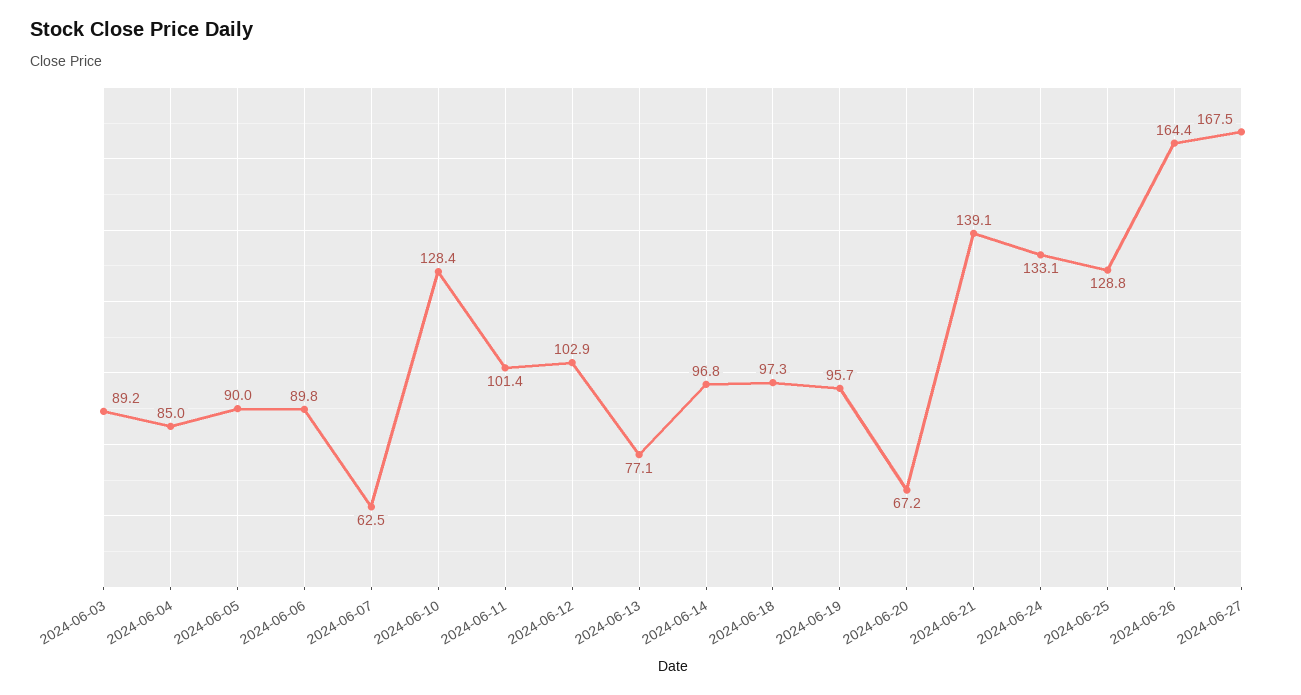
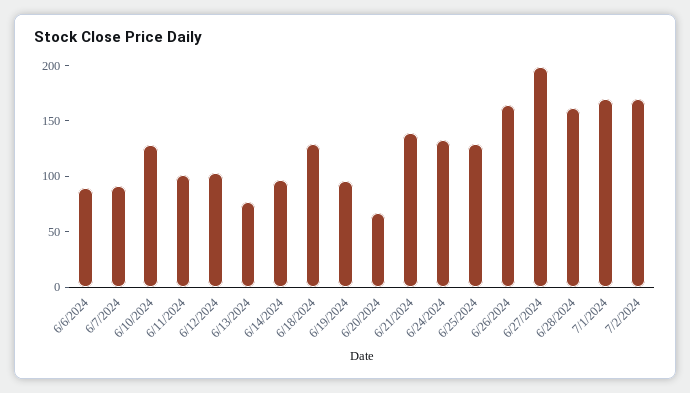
2024-06-03: 89.2 -> none
2024-06-04: 85 -> none
2024-06-05: 90 -> none
2024-06-07: 62.5 -> 90
2024-06-18: 97.3 -> 130
2024-06-27: 167.5 -> 200
6/28/2024: none -> 160
7/1/2024: none -> 170
7/2/2024: none -> 170

